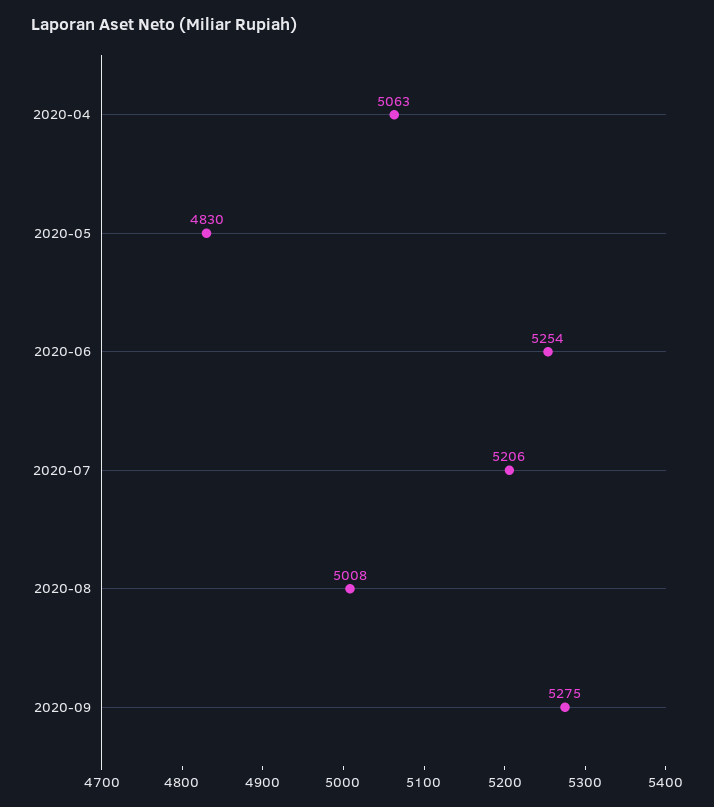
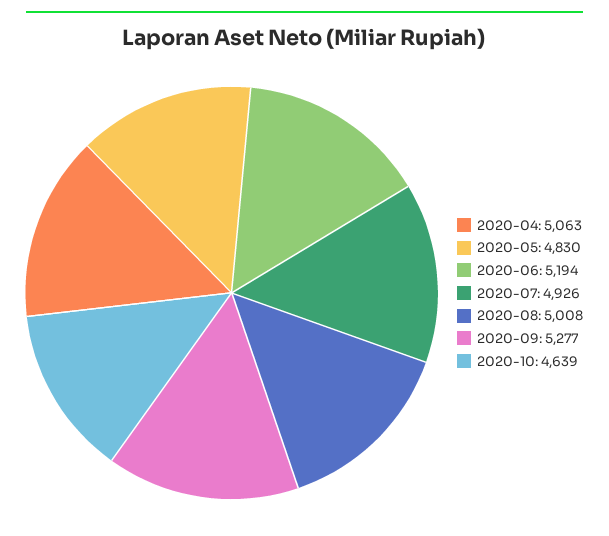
2020-06: 5254 -> 5194
2020-07: 5206 -> 4926
2020-09: 5275 -> 5277
2020-10: none -> 4639

